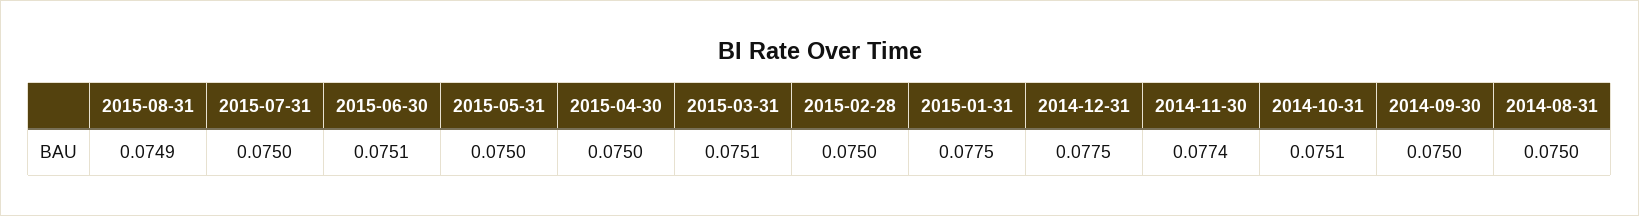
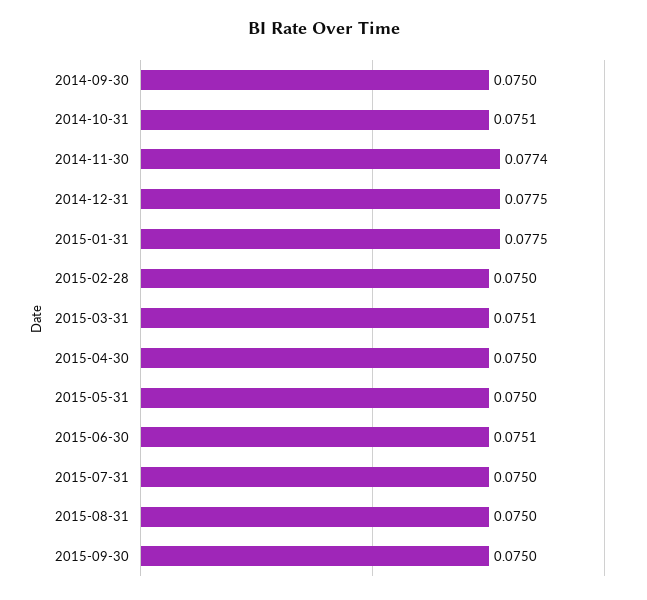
2015-08-31: 0.0749 -> 0.075
2014-08-31: 0.075 -> none
2015-09-30: none -> 0.075

